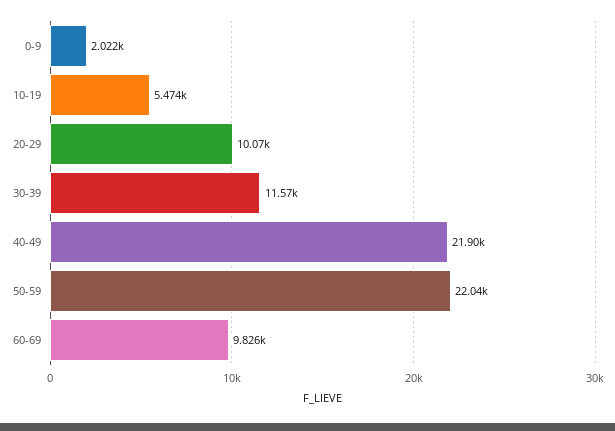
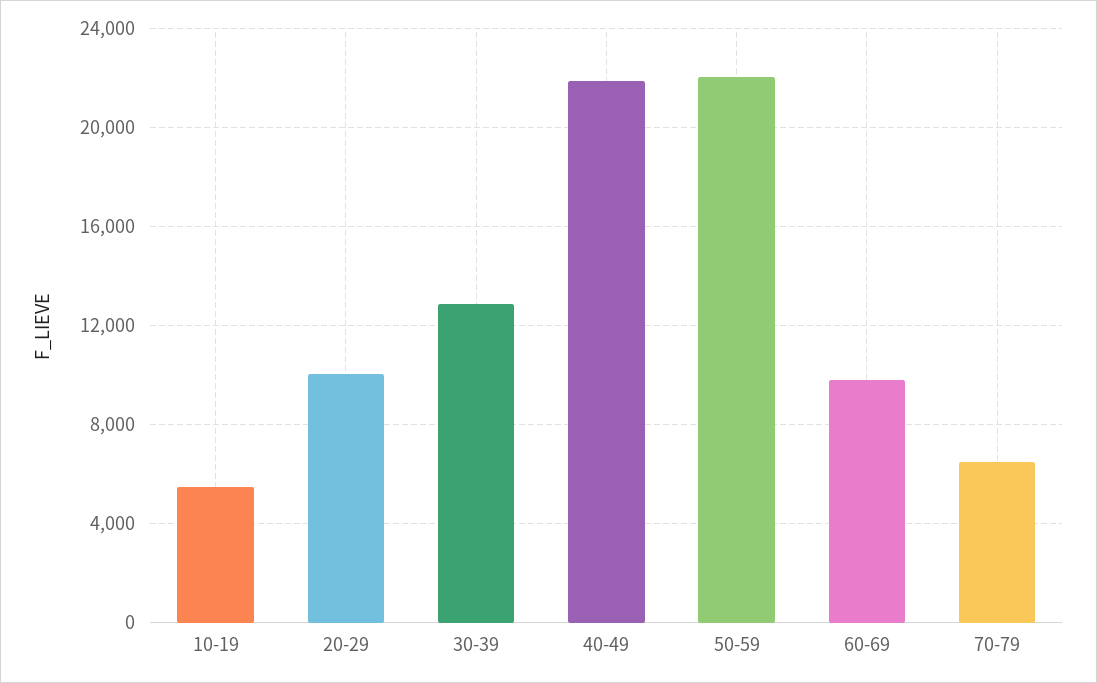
0-9: 2022 -> none
30-39: 11570 -> 13000
70-79: none -> 6500

